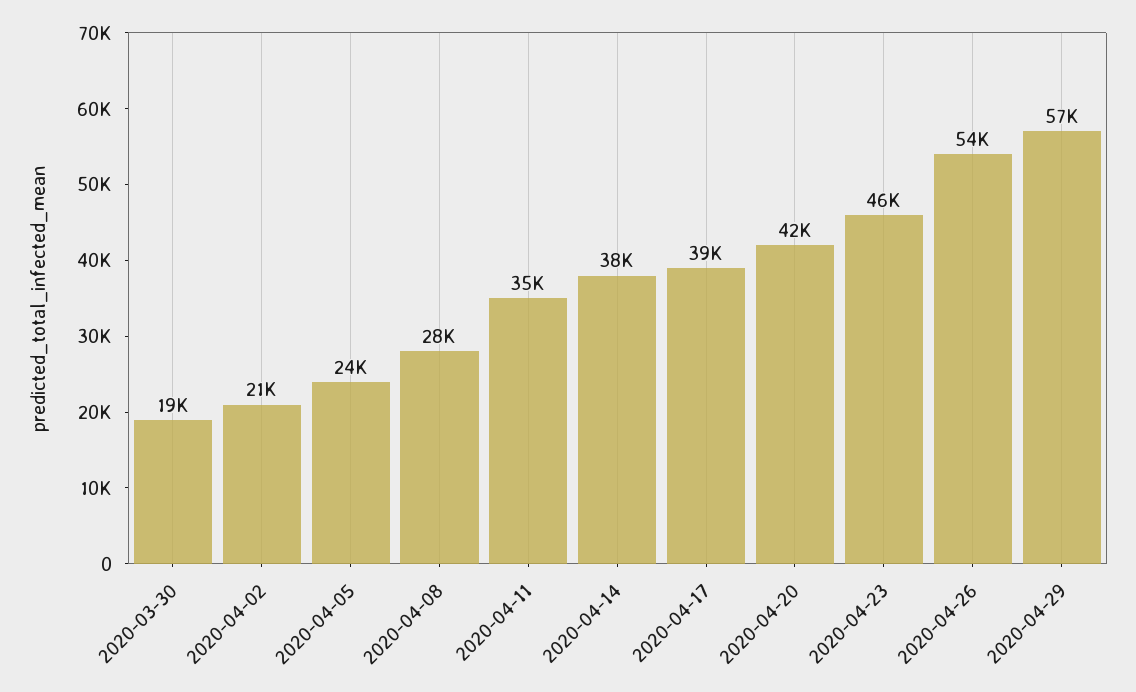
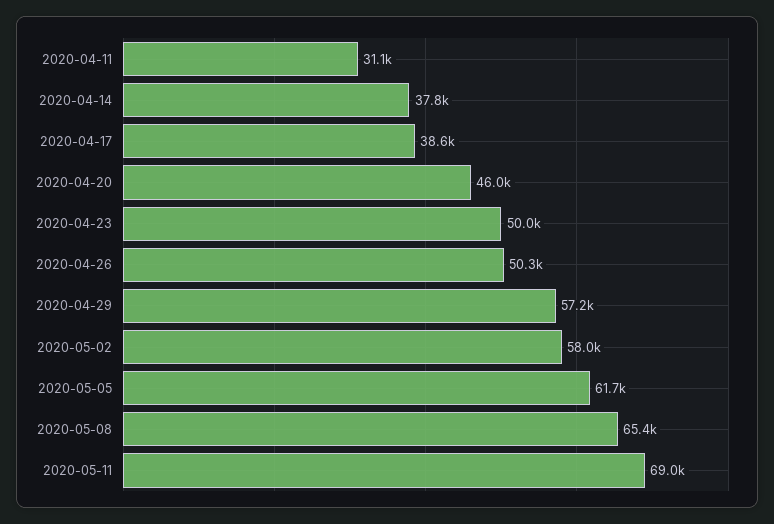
2020-03-30: 19000 -> none
2020-04-02: 21000 -> none
2020-04-05: 24000 -> none
2020-04-08: 28000 -> none
2020-04-11: 35000 -> 31100
2020-04-20: 42000 -> 46000
2020-04-23: 46000 -> 50000
2020-04-26: 54000 -> 50300
2020-05-02: none -> 58000
2020-05-05: none -> 61700
2020-05-08: none -> 65400
2020-05-11: none -> 69000

